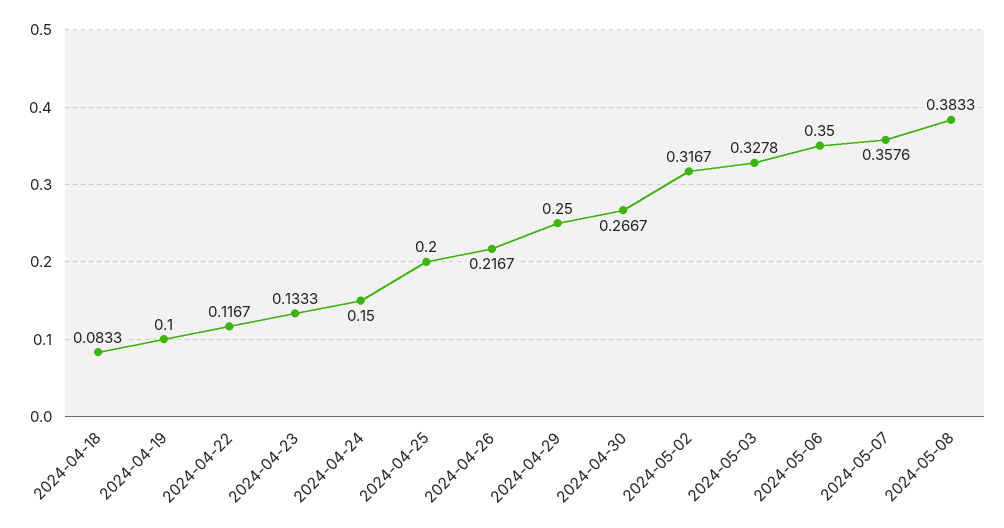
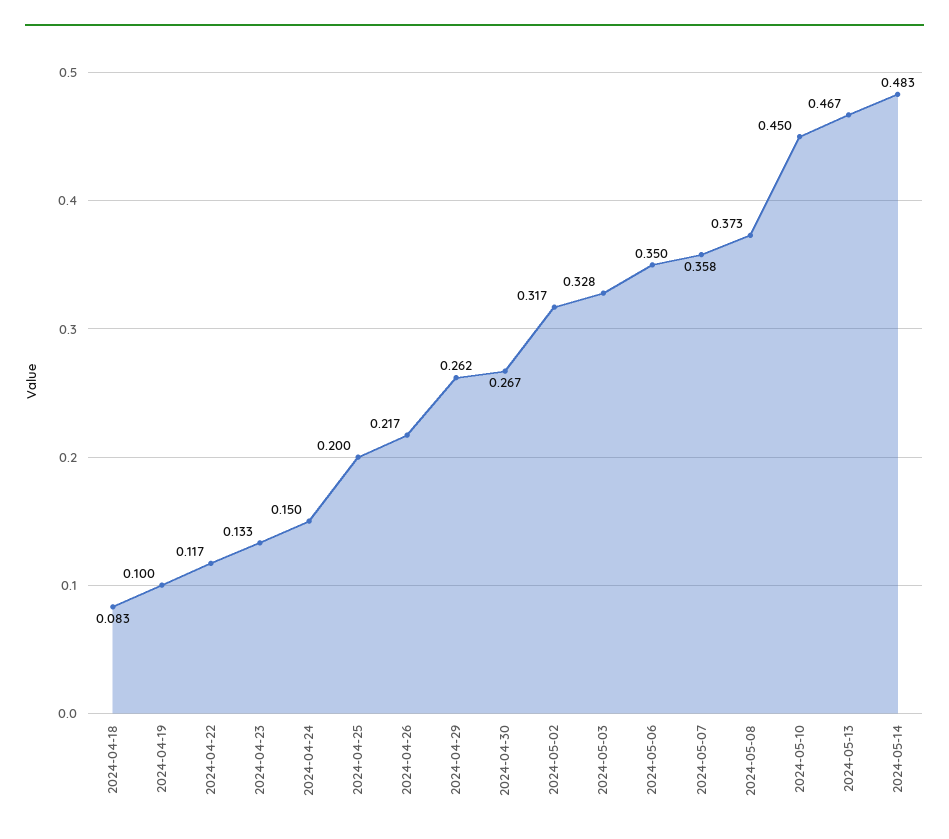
2024-04-29: 0.25 -> 0.262
2024-05-08: 0.3833 -> 0.373
2024-05-10: none -> 0.45
2024-05-13: none -> 0.467
2024-05-14: none -> 0.483

